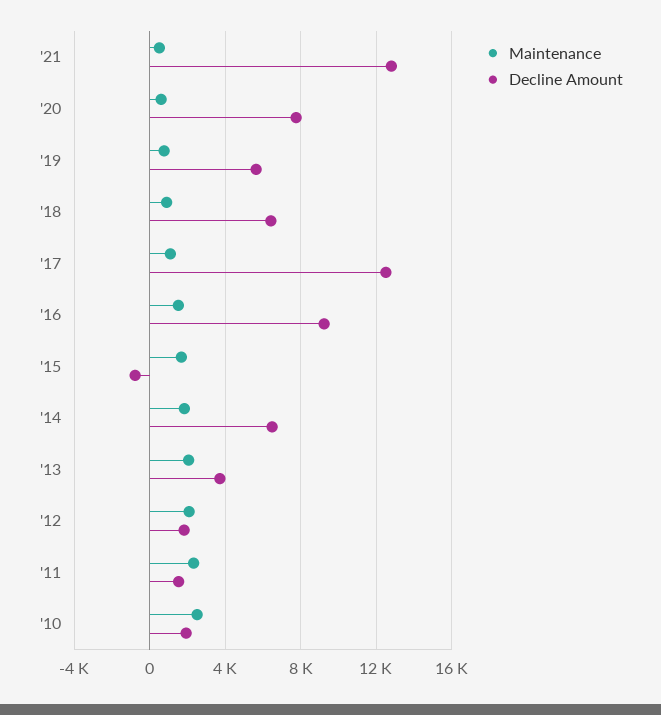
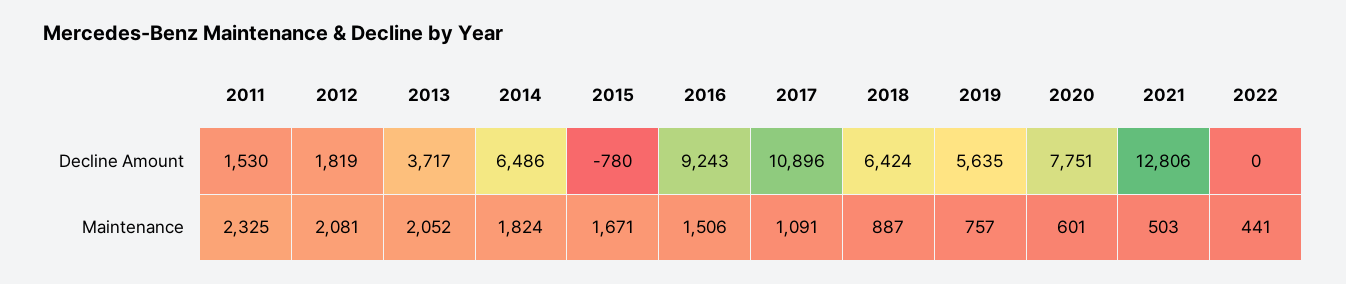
Decline Amount, '17: 12500 -> 10896
Maintenance, '10: 2500 -> none
Decline Amount, '10: 2000 -> none
Decline Amount, 2022: none -> 0
Maintenance, 2022: none -> 441

